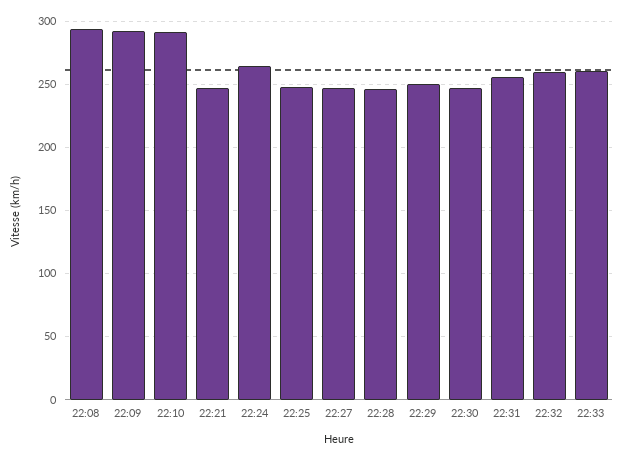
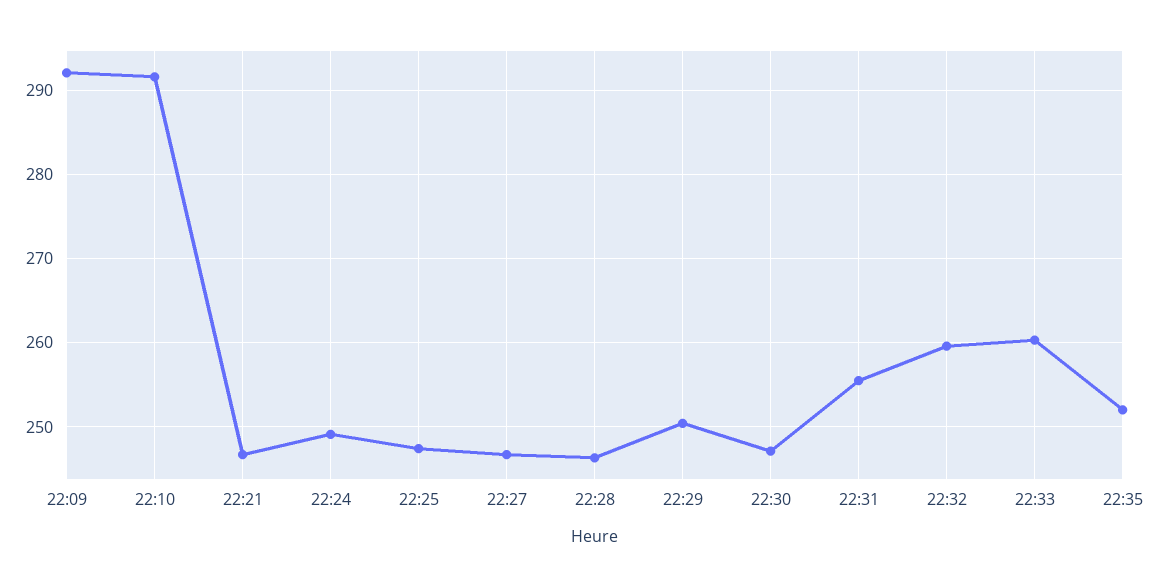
22:08: 295 -> none
22:24: 265 -> 249
22:35: none -> 252

